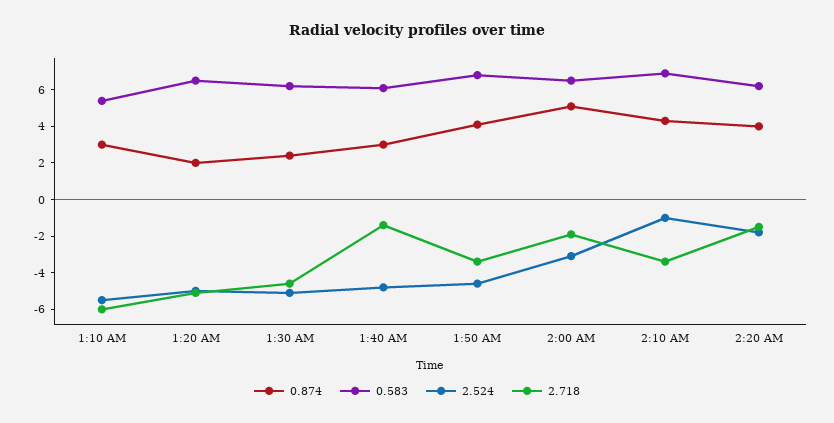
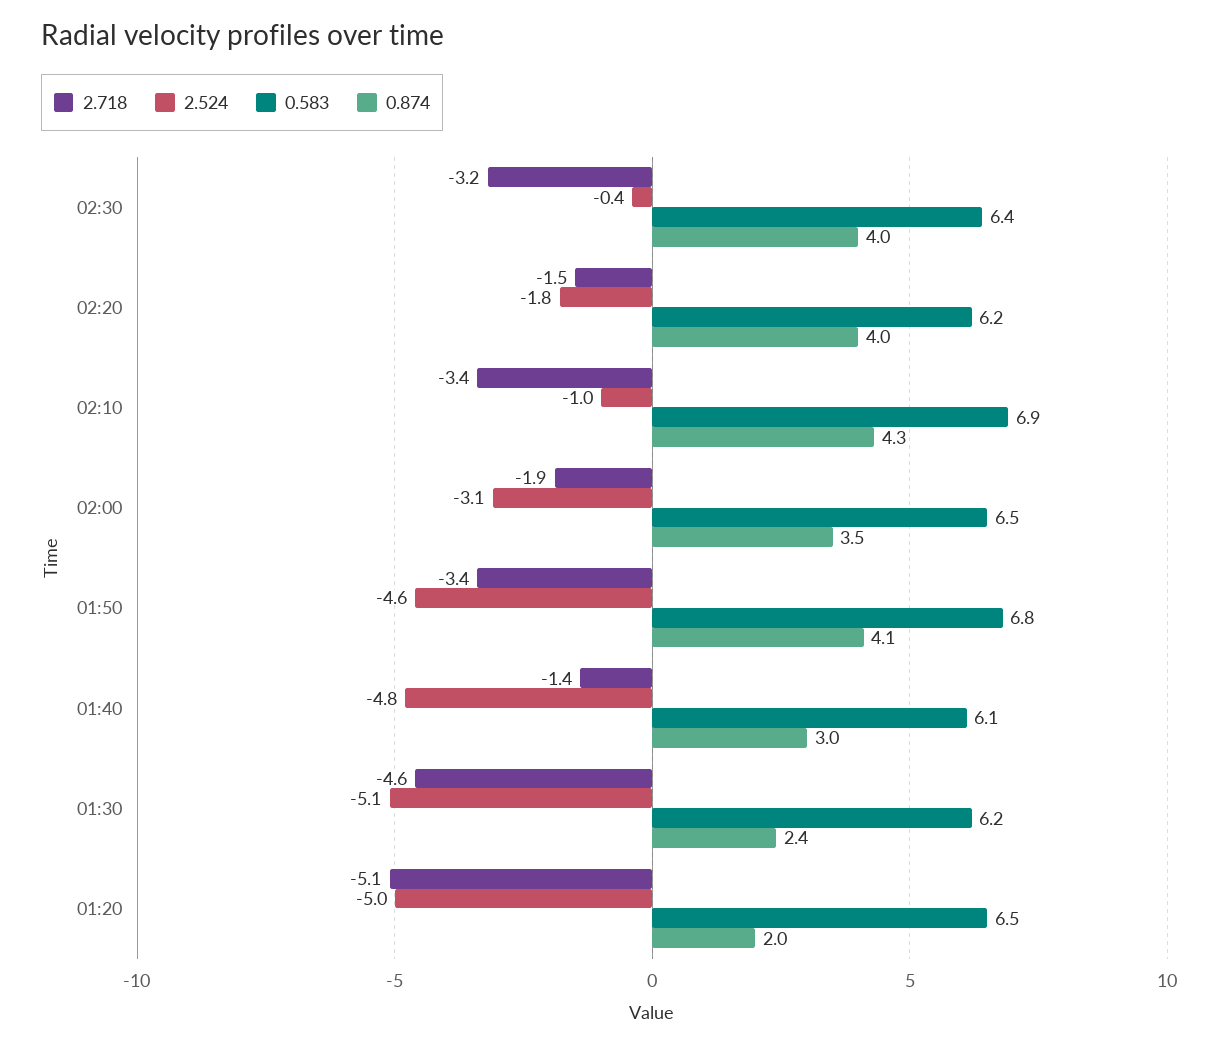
0.874, 1:10 AM: 3 -> none
0.583, 1:10 AM: 5.5 -> none
2.524, 1:10 AM: -5.5 -> none
2.718, 1:10 AM: -6 -> none
0.874, 2:00 AM: 5 -> 3.5
2.718, 02:30: none -> -3.2
2.524, 02:30: none -> -0.4
0.583, 02:30: none -> 6.4
0.874, 02:30: none -> 4

